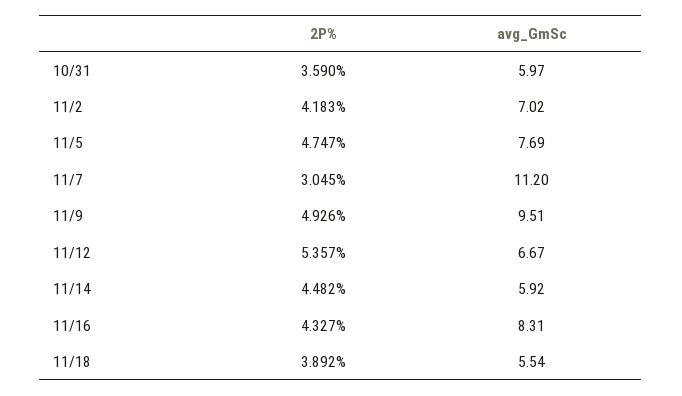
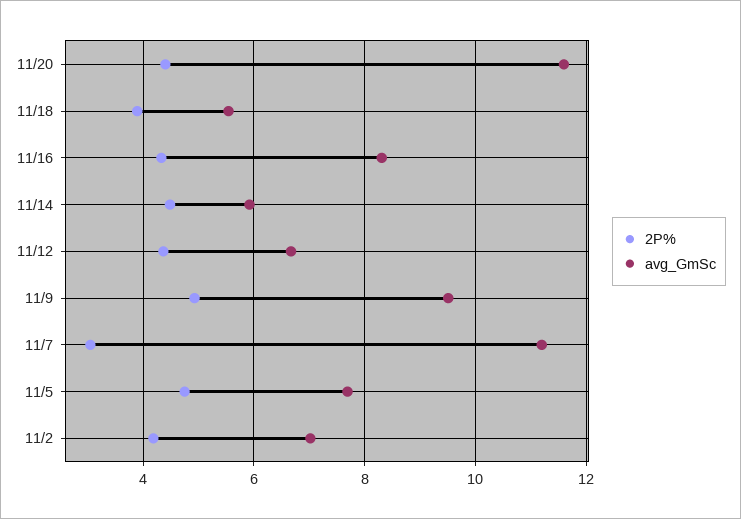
2P%, 10/31: 3.59 -> none
avg_GmSc, 10/31: 5.97 -> none
2P%, 11/12: 5.357 -> 4.4
2P%, 11/20: none -> 4.4
avg_GmSc, 11/20: none -> 11.6

